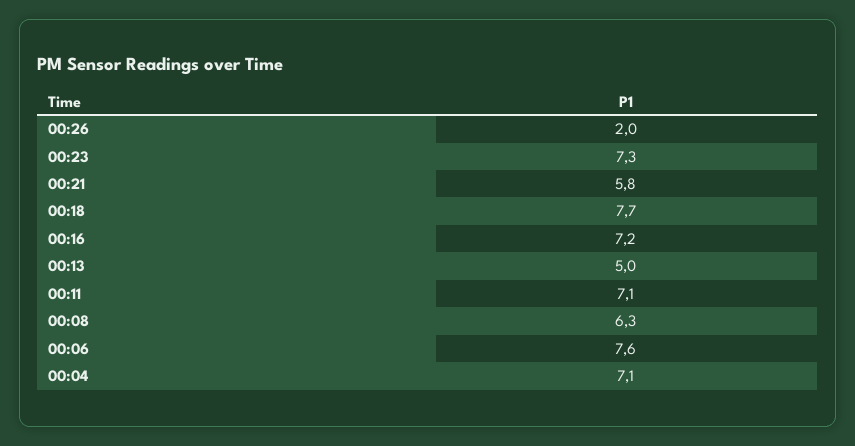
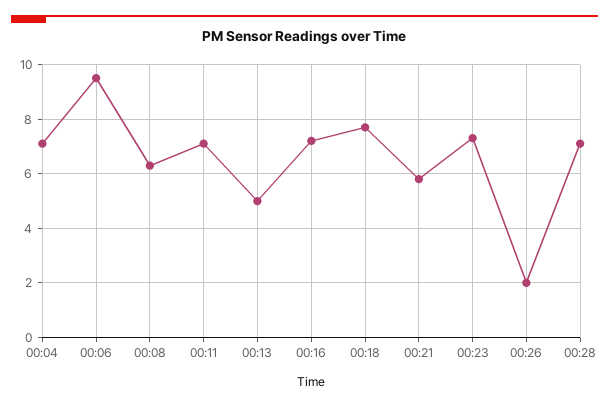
00:06: 7.6 -> 9.5
00:28: none -> 7

